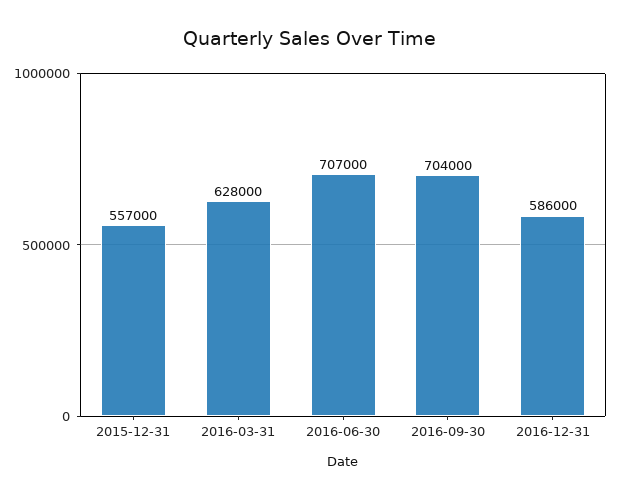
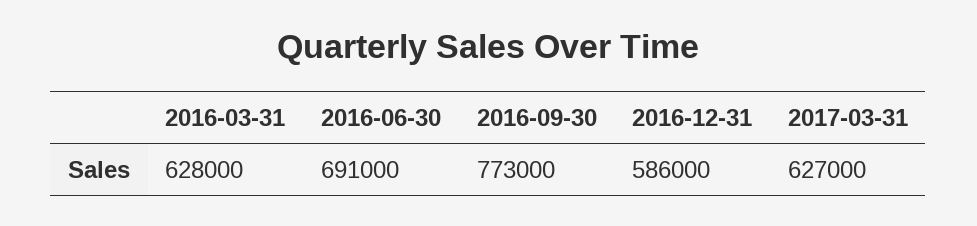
2015-12-31: 557000 -> none
2016-06-30: 707000 -> 691000
2016-09-30: 704000 -> 773000
2017-03-31: none -> 627000

